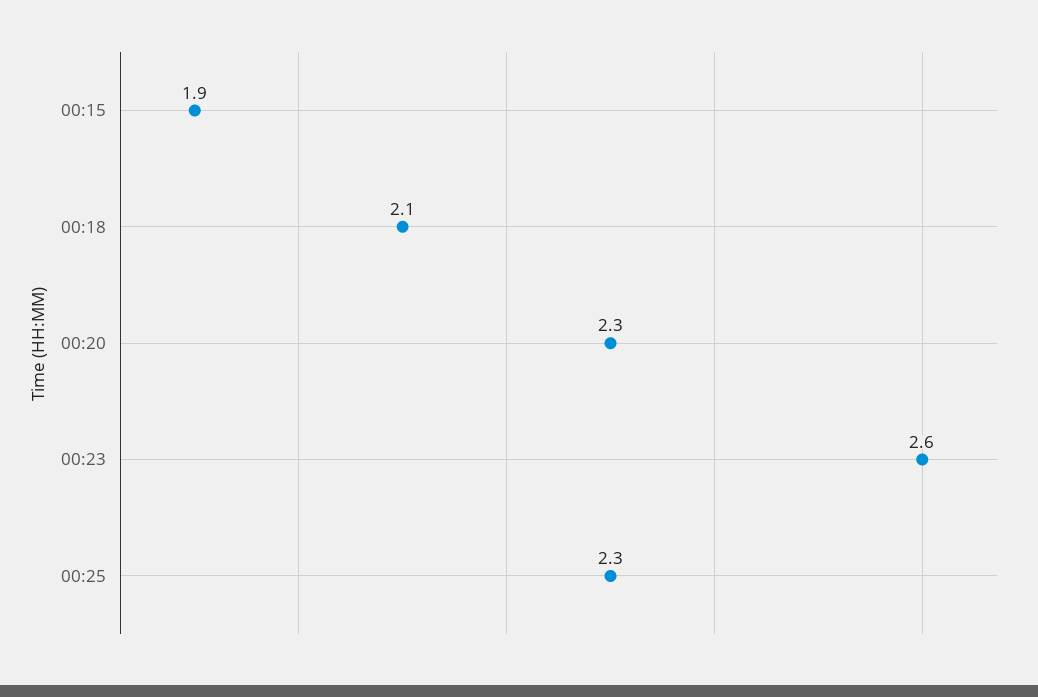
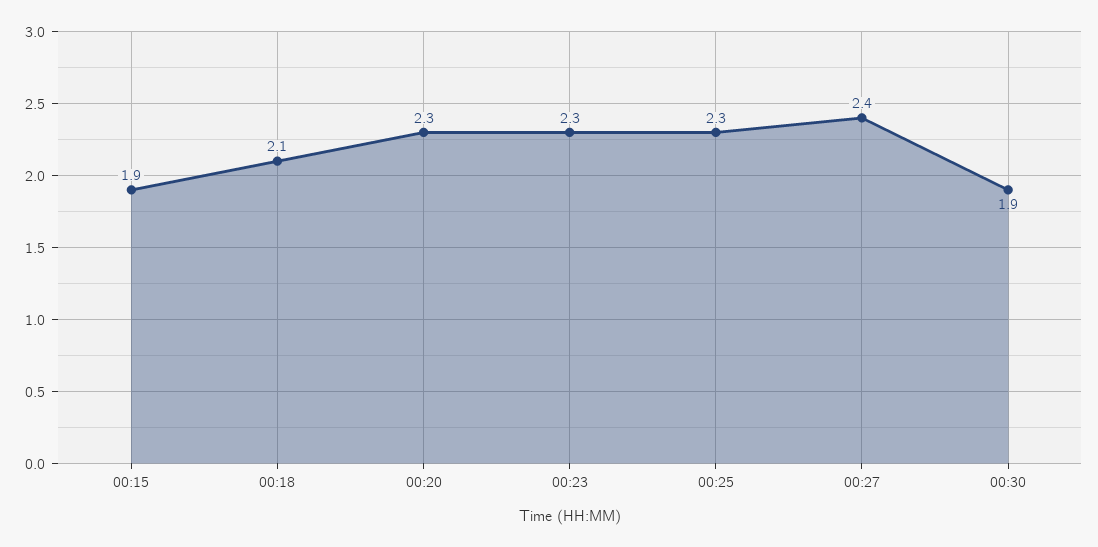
00:23: 2.6 -> 2.3
00:27: none -> 2.4
00:30: none -> 1.9

